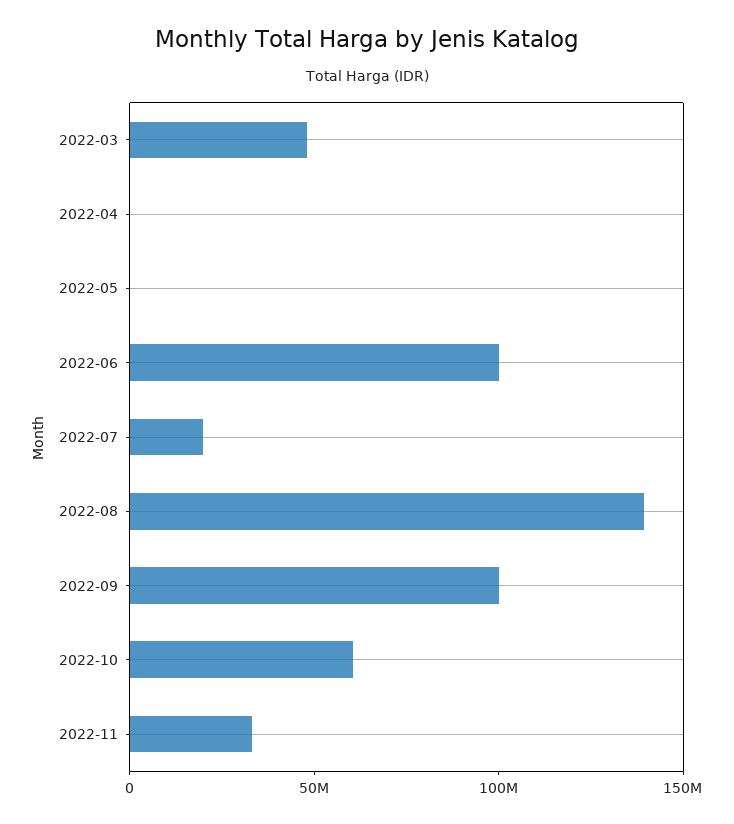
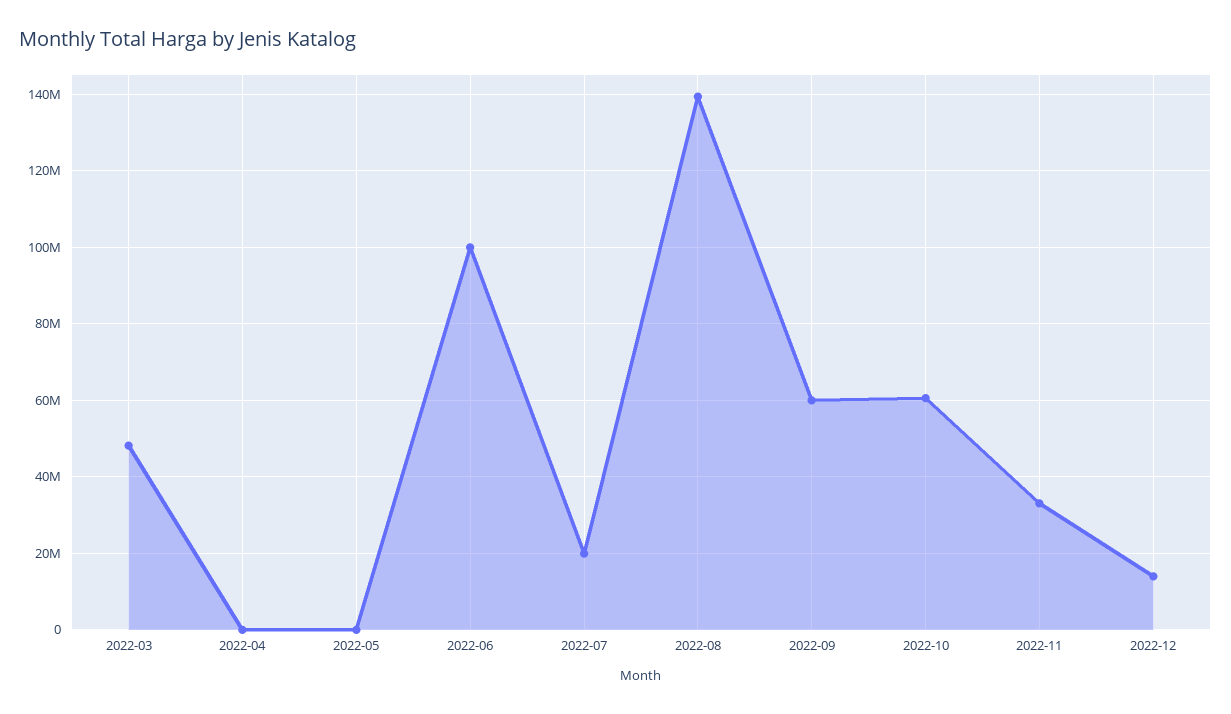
2022-09: 100000000 -> 60000000
2022-12: none -> 14000000

